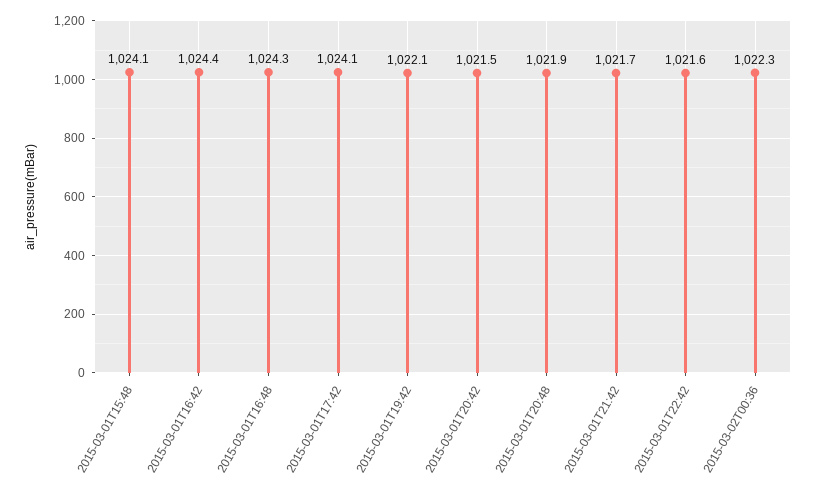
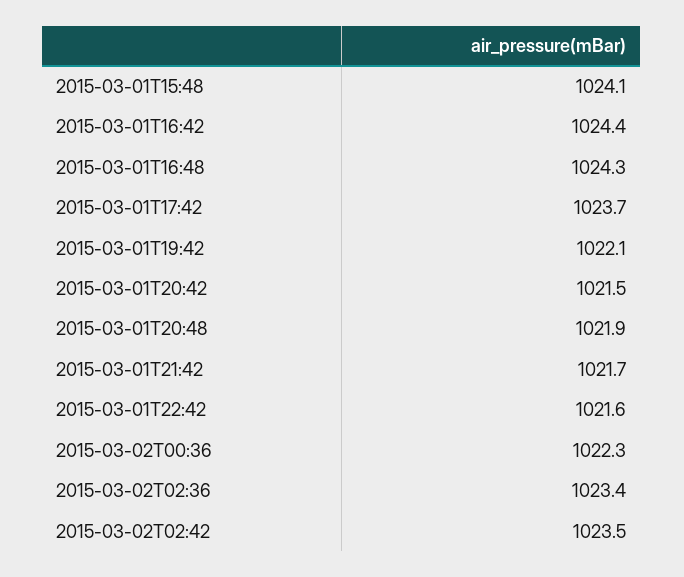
2015-03-01T17:42: 1024.1 -> 1023.7
2015-03-02T02:36: none -> 1023.4
2015-03-02T02:42: none -> 1023.5

